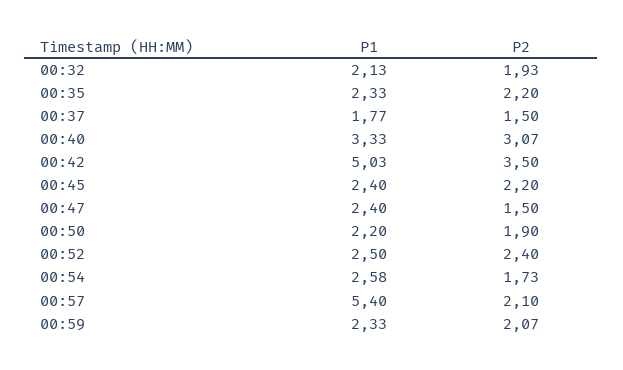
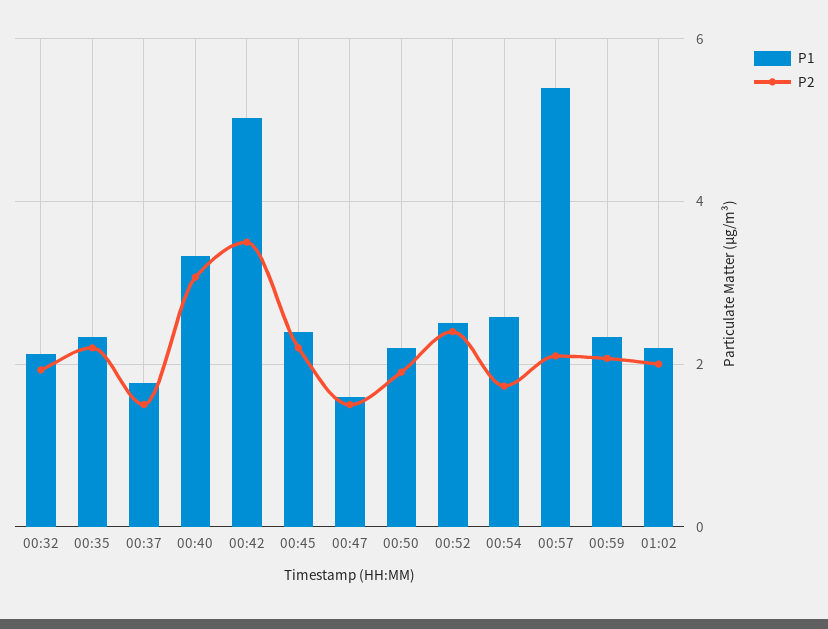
P1, 00:47: 2.4 -> 1.6
P1, 01:02: none -> 2.2
P2, 01:02: none -> 2

